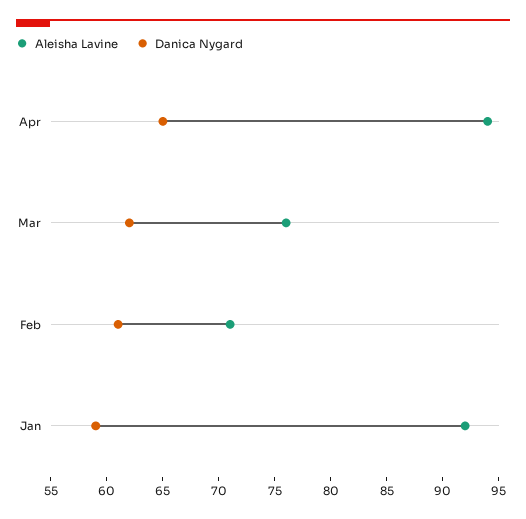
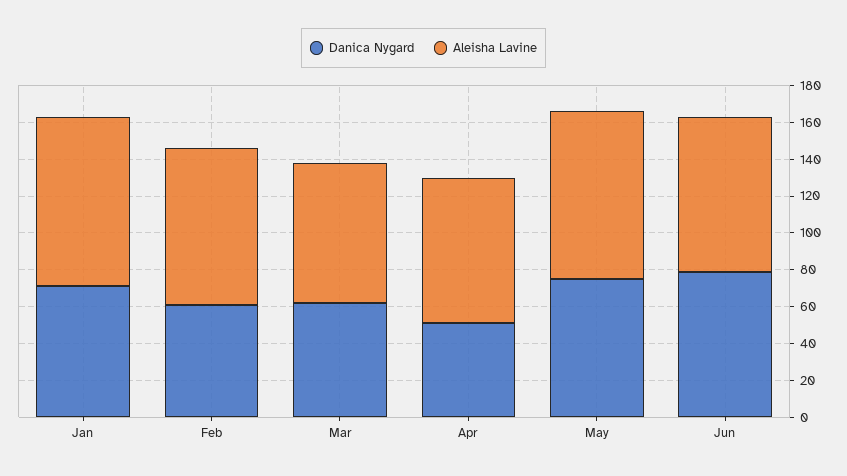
Aleisha Lavine, Apr: 94 -> 80
Danica Nygard, Apr: 65 -> 50
Aleisha Lavine, Feb: 71 -> 85
Danica Nygard, Jan: 59 -> 70
Danica Nygard, May: none -> 75
Aleisha Lavine, May: none -> 90
Danica Nygard, Jun: none -> 80
Aleisha Lavine, Jun: none -> 85

